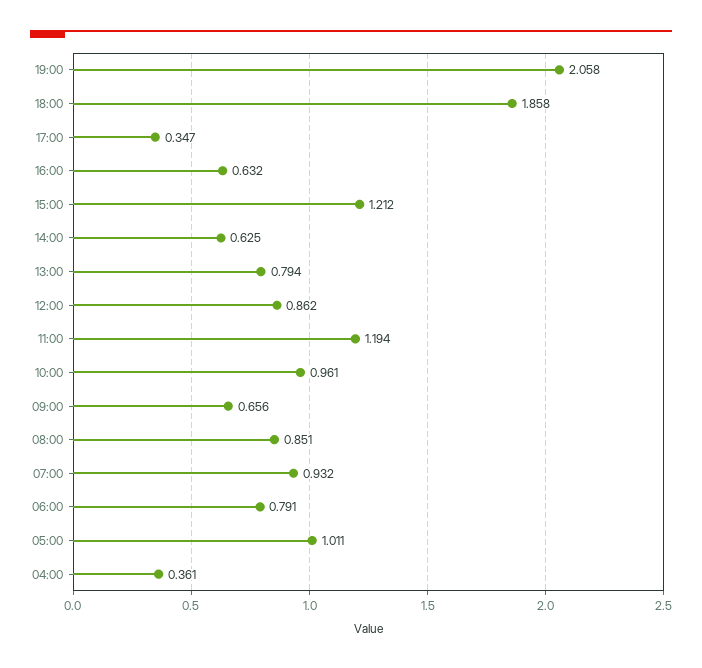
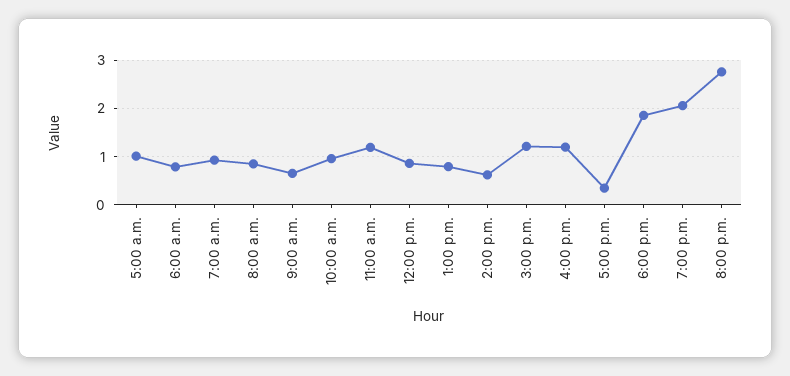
16:00: 0.632 -> 1.2
04:00: 0.361 -> none
8:00 p.m.: none -> 2.8

